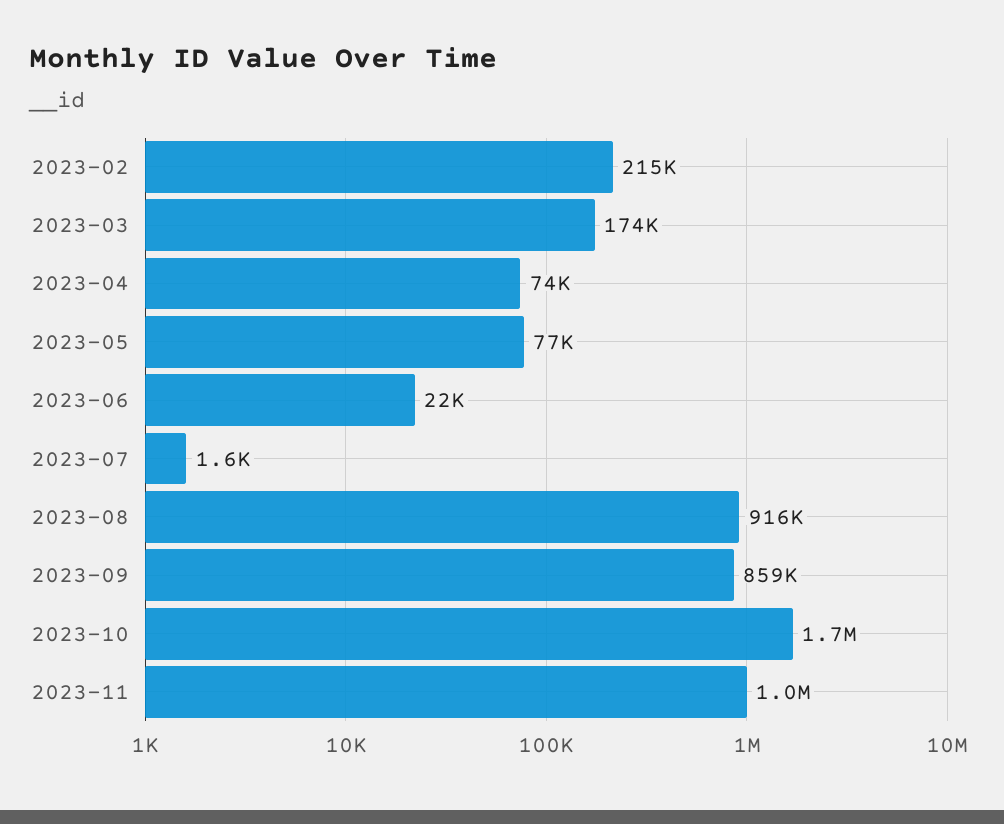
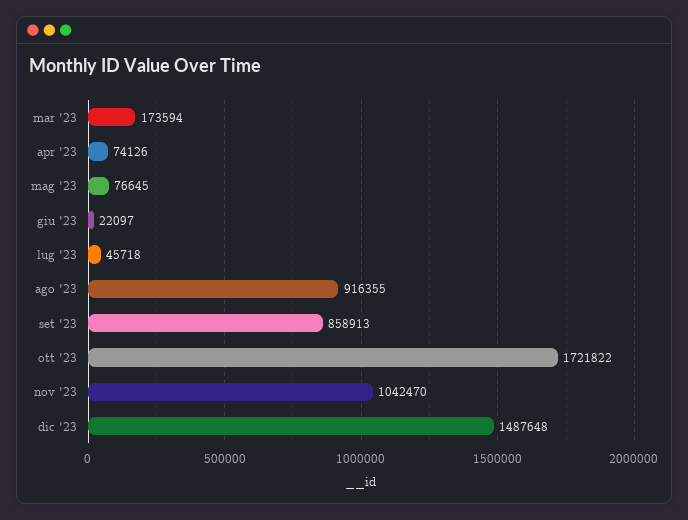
2023-02: 215000 -> none
2023-07: 1600 -> 45718
dic '23: none -> 1487648

